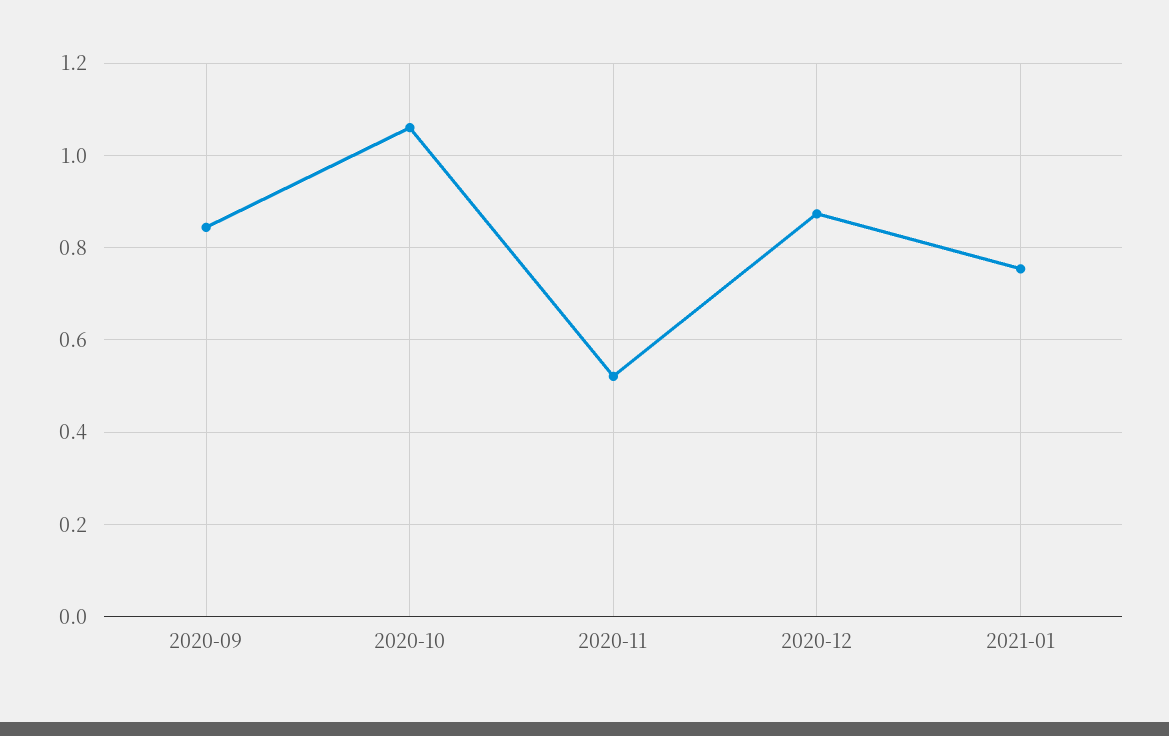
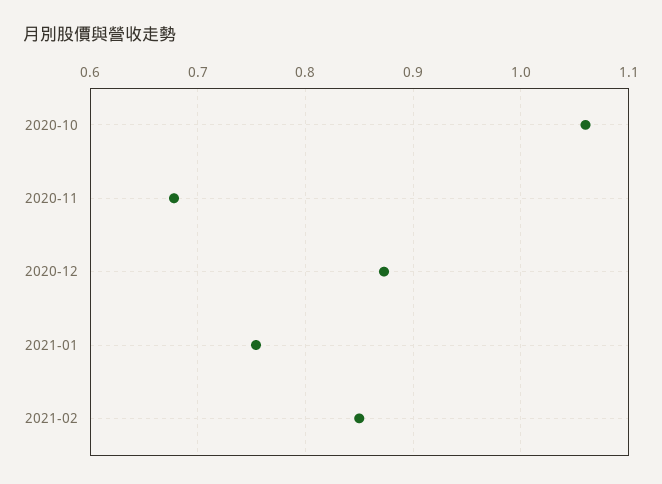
2020-09: 0.84 -> none
2020-11: 0.52 -> 0.68
2021-02: none -> 0.85

